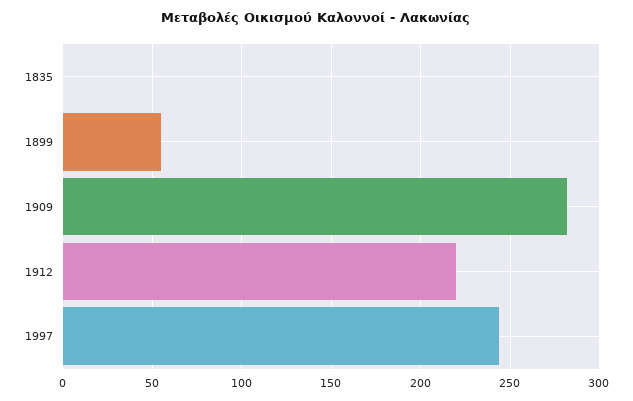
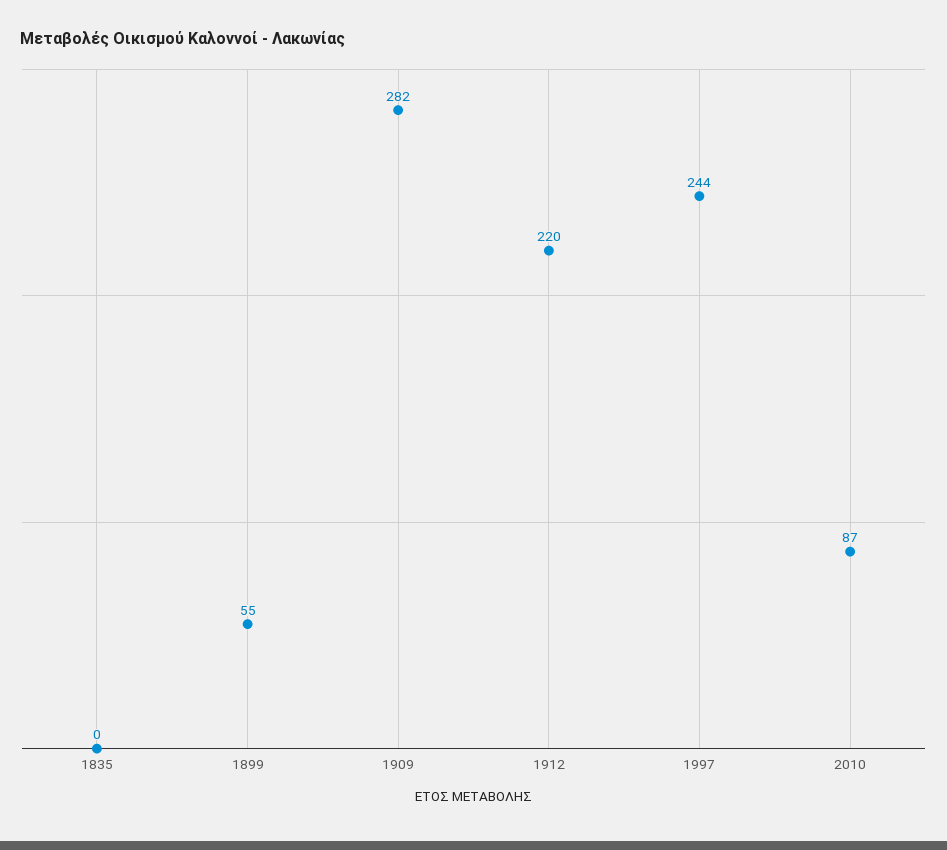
2010: none -> 87

